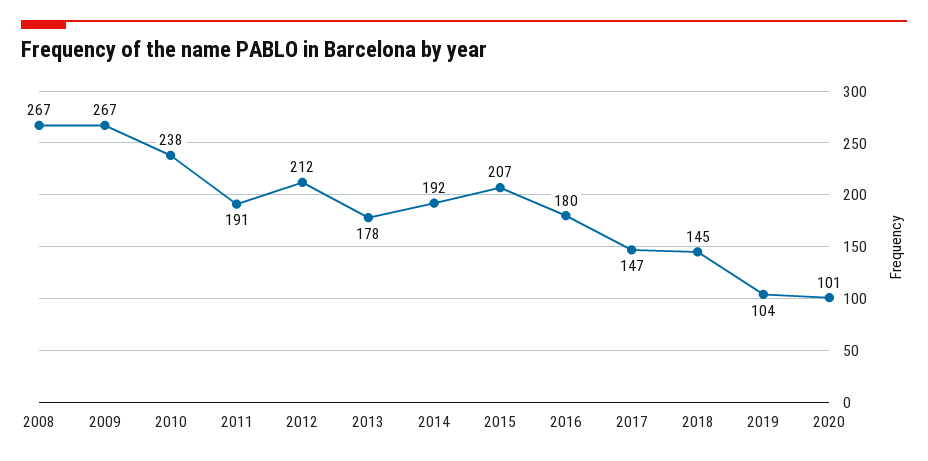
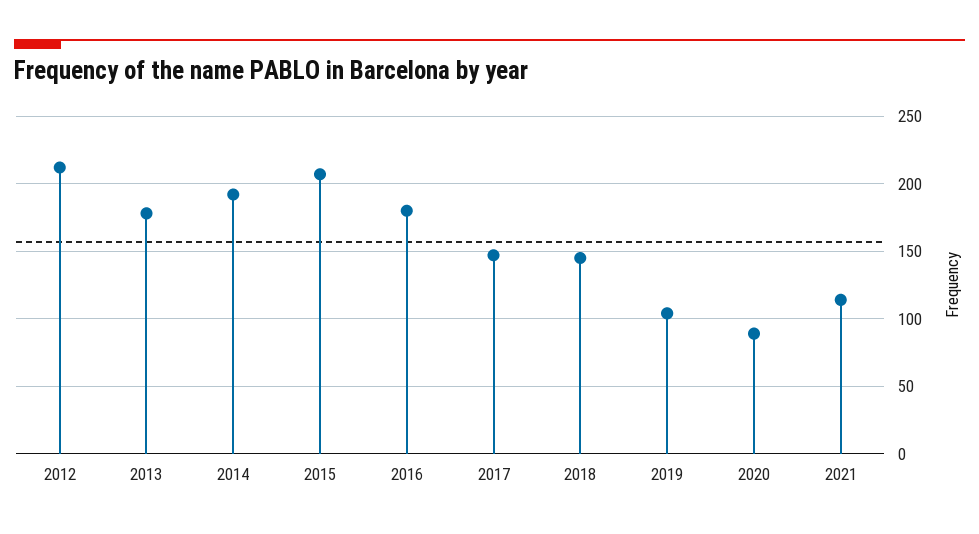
2008: 267 -> none
2009: 267 -> none
2010: 238 -> none
2011: 191 -> none
2020: 101 -> 90
2021: none -> 115

